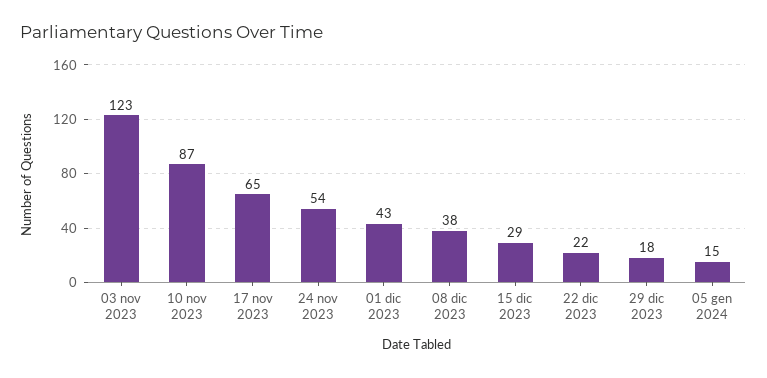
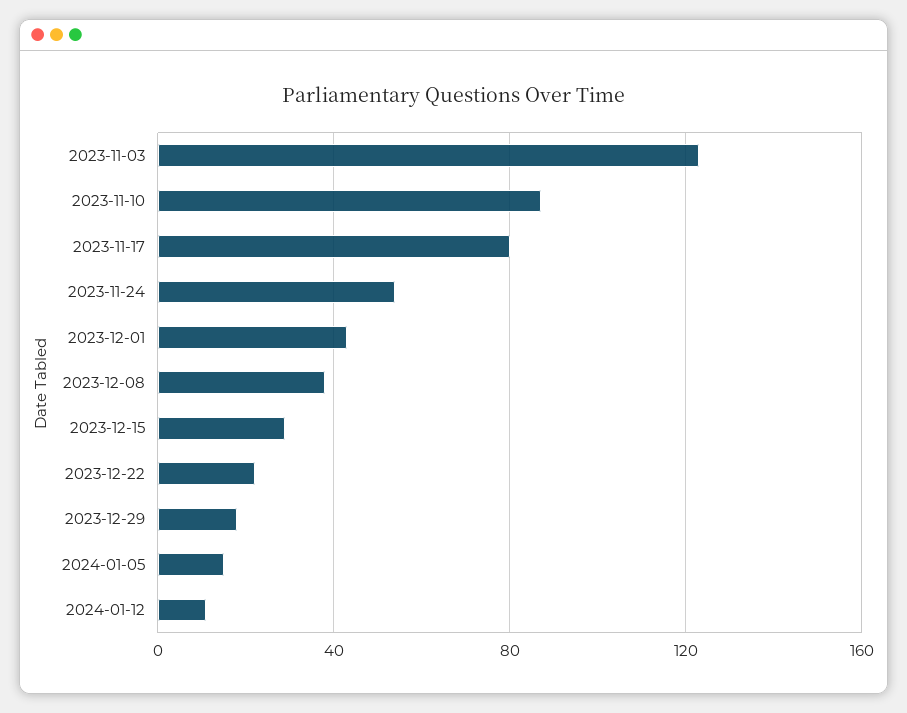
17 nov 2023: 65 -> 80
2024-01-12: none -> 10

